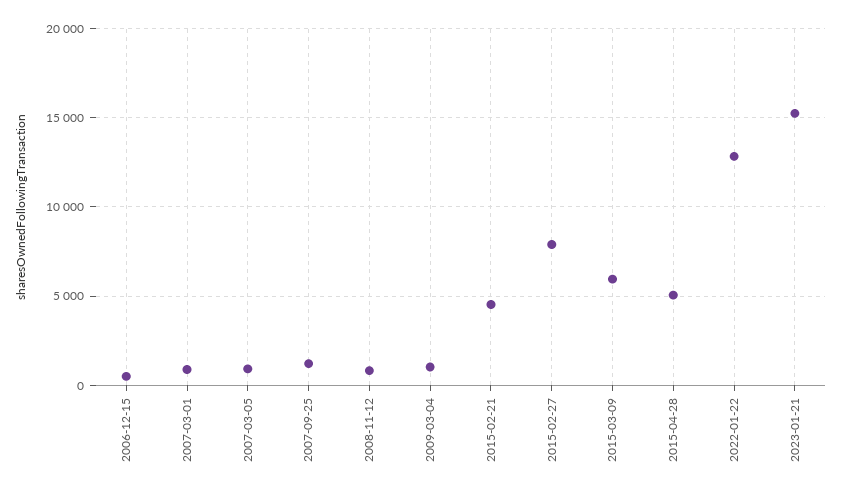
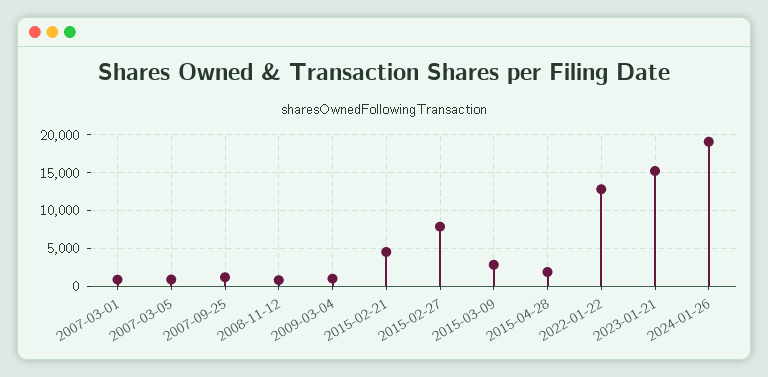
2006-12-15: 500 -> none
2015-03-09: 6000 -> 3000
2015-04-28: 5000 -> 2000
2024-01-26: none -> 19000

